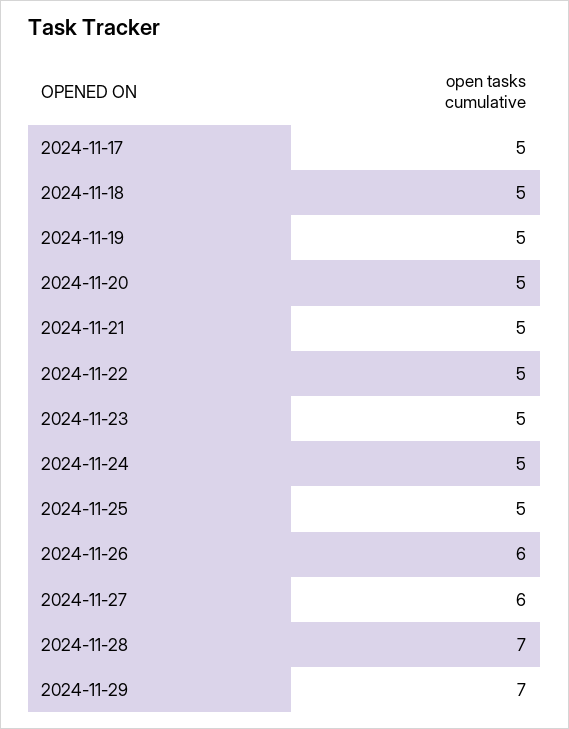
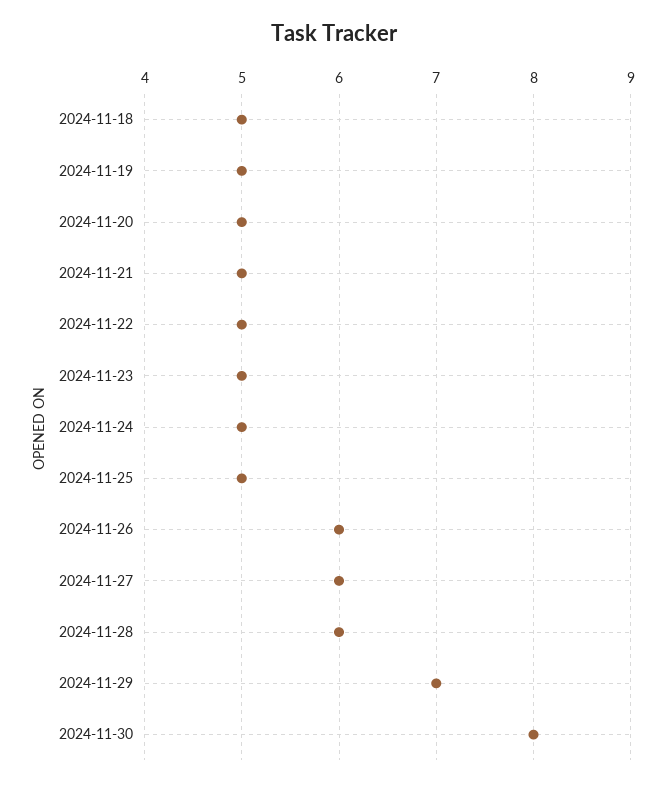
2024-11-17: 5 -> none
2024-11-28: 7 -> 6
2024-11-30: none -> 8

